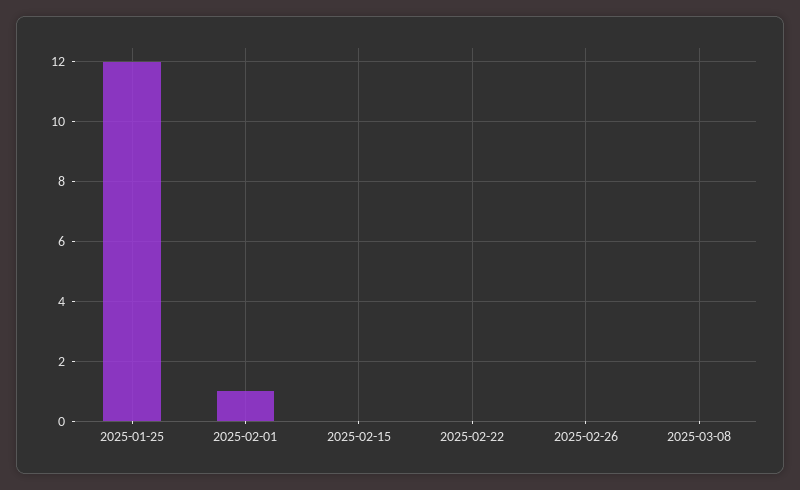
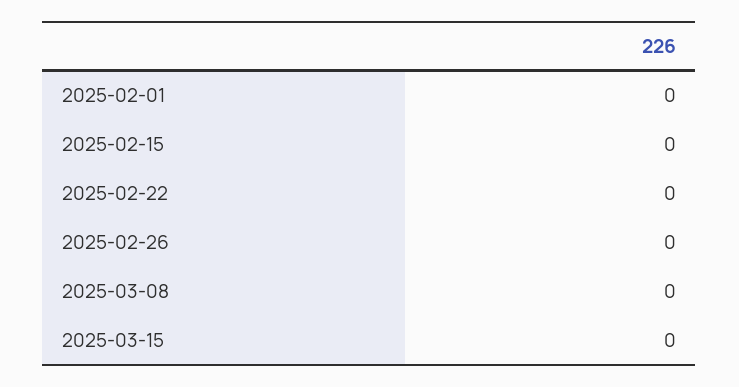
2025-01-25: 12 -> none
2025-02-01: 1 -> 0
2025-03-15: none -> 0

